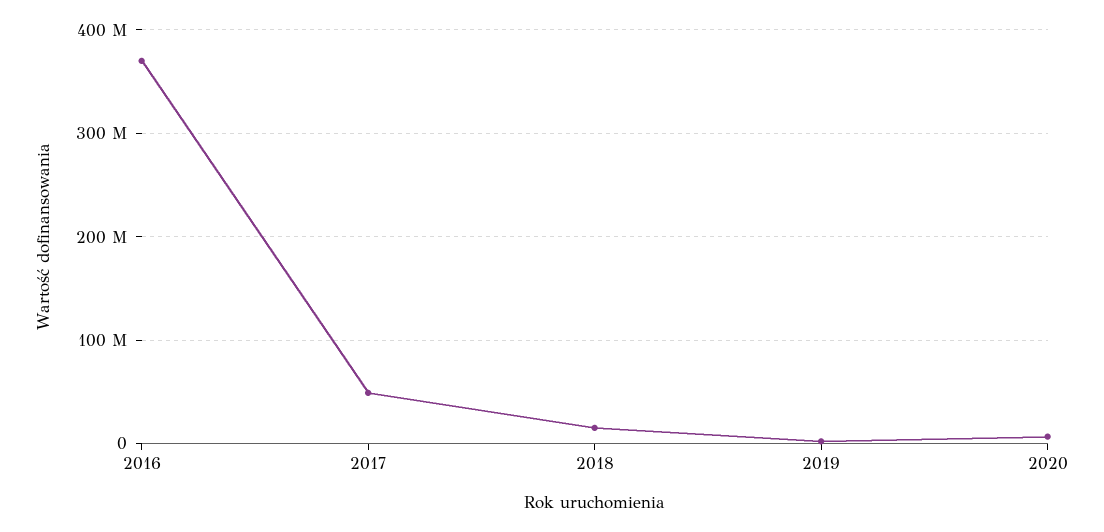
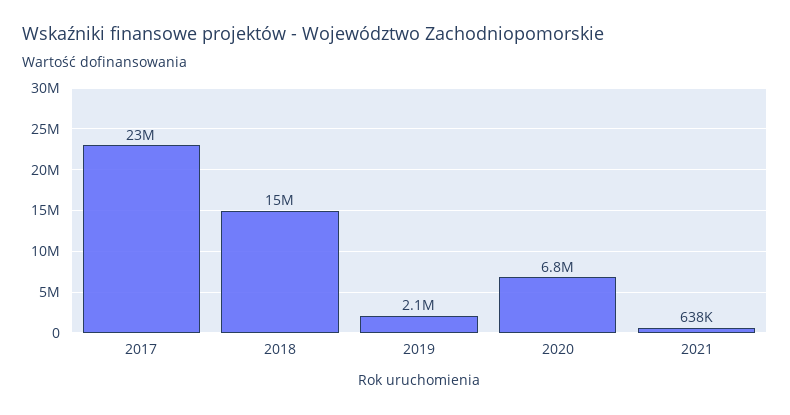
2016: 370000000 -> none
2017: 50000000 -> 23000000
2021: none -> 638000

